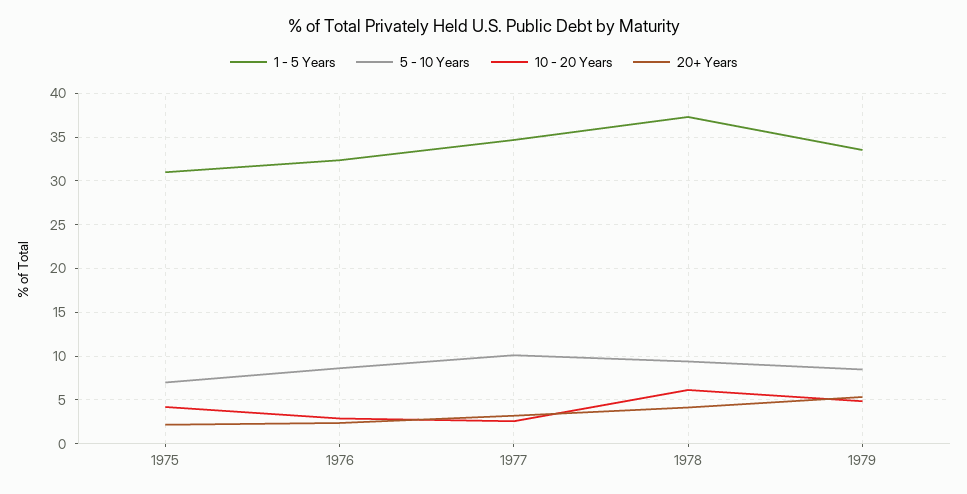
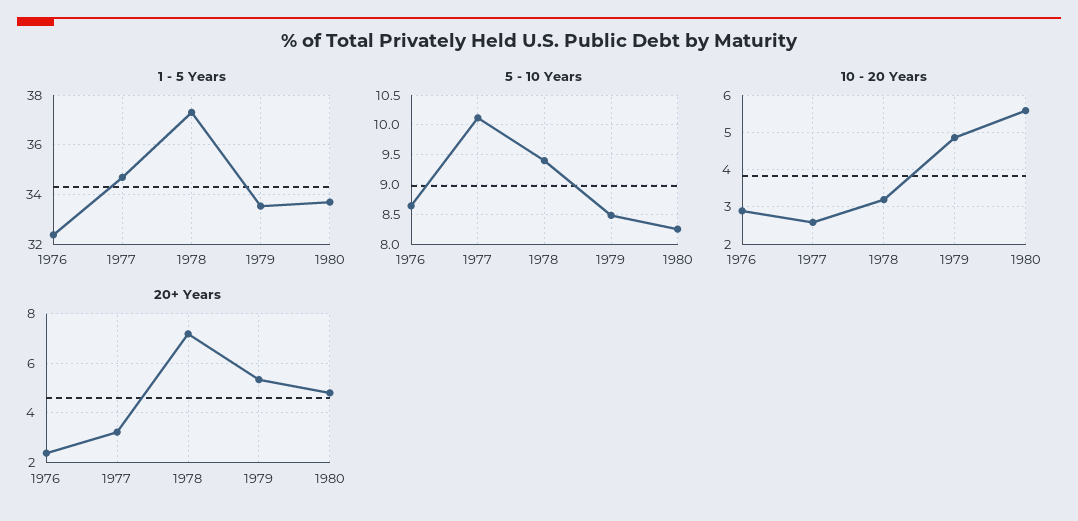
1 - 5 Years, 1975: 31 -> none
5 - 10 Years, 1975: 7 -> none
10 - 20 Years, 1975: 4 -> none
20+ Years, 1975: 2 -> none
10 - 20 Years, 1978: 6 -> 3.2
20+ Years, 1978: 4 -> 7.25
1 - 5 Years, 1980: none -> 33.75
5 - 10 Years, 1980: none -> 8.25
10 - 20 Years, 1980: none -> 5.6
20+ Years, 1980: none -> 4.75

